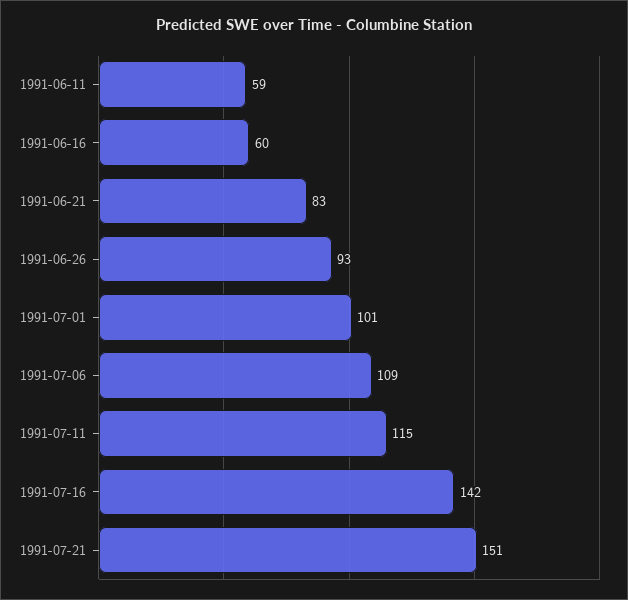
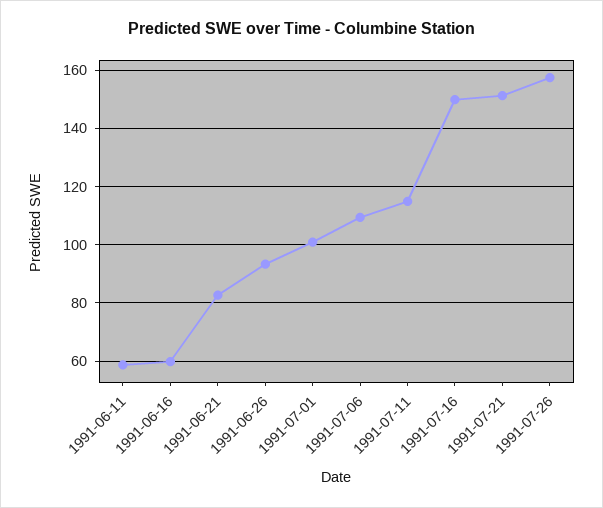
1991-07-16: 142 -> 150
1991-07-26: none -> 157.5

